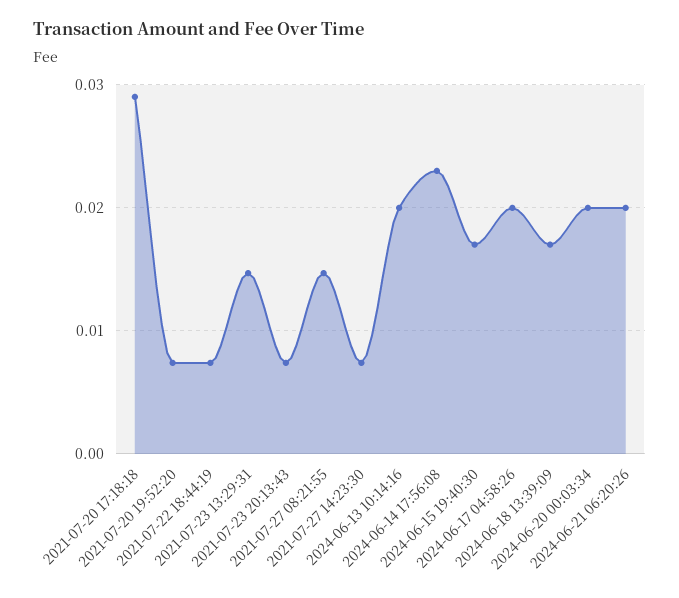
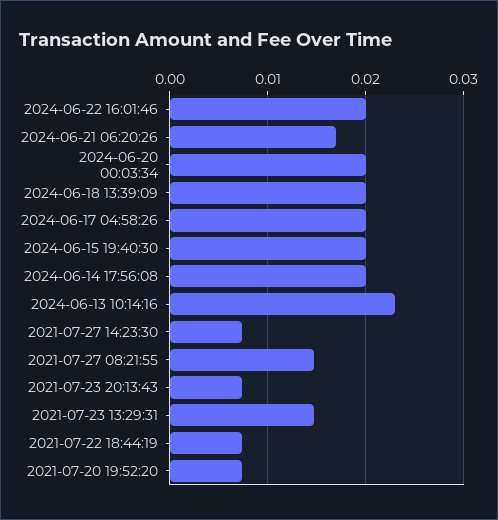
2021-07-20 17:18:18: 0.029 -> none
2024-06-13 10:14:16: 0.02 -> 0.023
2024-06-14 17:56:08: 0.023 -> 0.02
2024-06-15 19:40:30: 0.017 -> 0.02
2024-06-18 13:39:09: 0.017 -> 0.02
2024-06-21 06:20:26: 0.02 -> 0.017
2024-06-22 16:01:46: none -> 0.02

